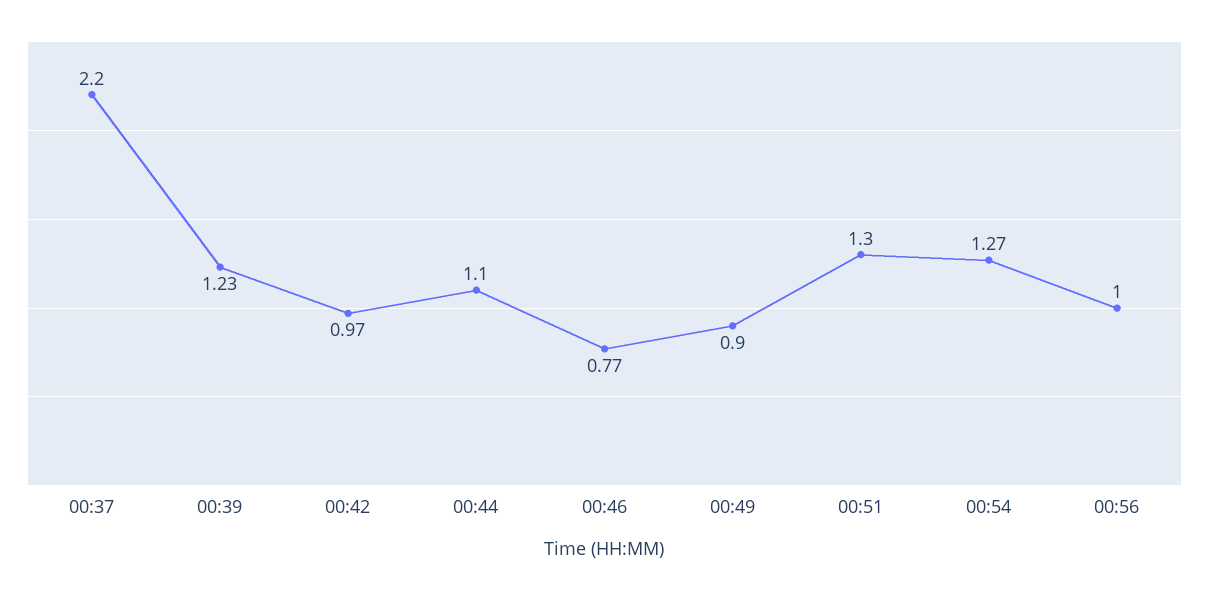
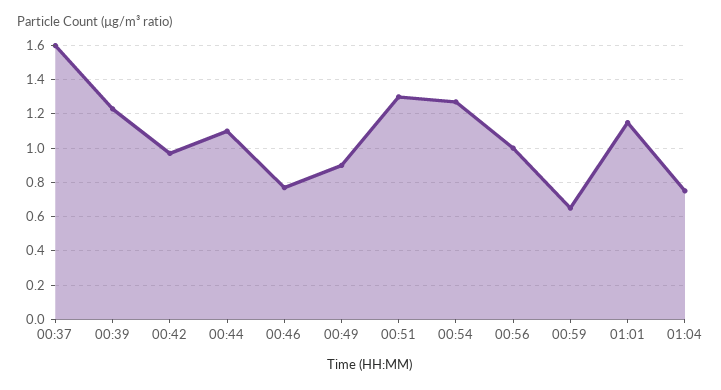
00:37: 2.2 -> 1.6
00:59: none -> 0.65
01:01: none -> 1.15
01:04: none -> 0.75

